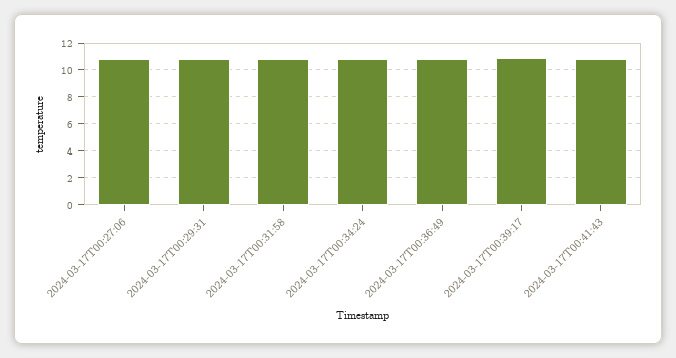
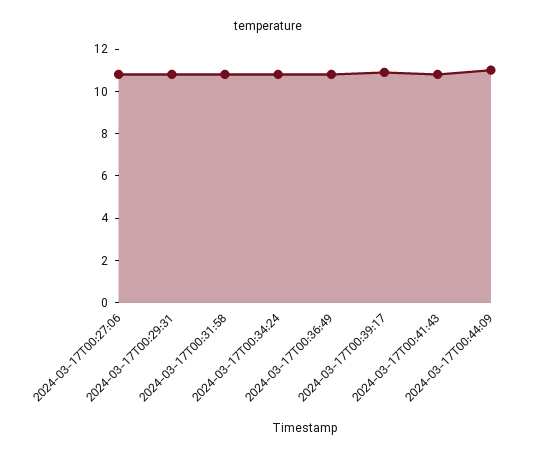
2024-03-17T00:44:09: none -> 11

